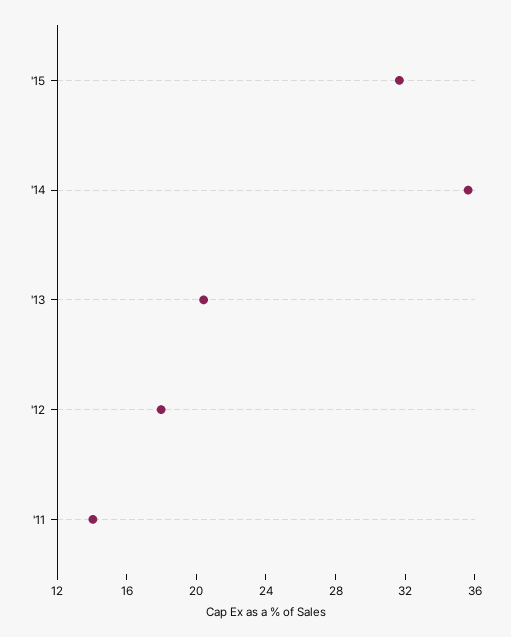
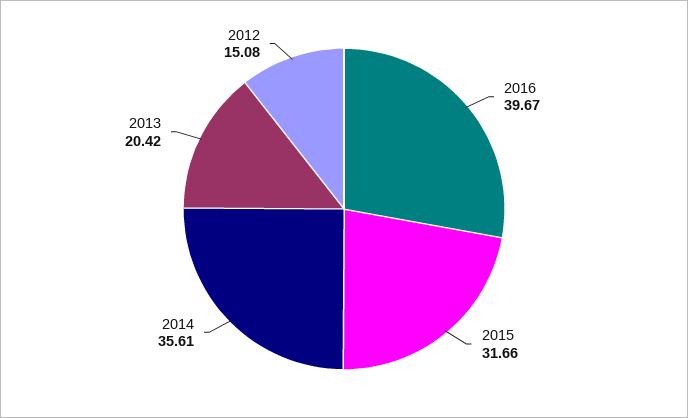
'12: 18 -> 15.08
'11: 14 -> none
2016: none -> 39.67

